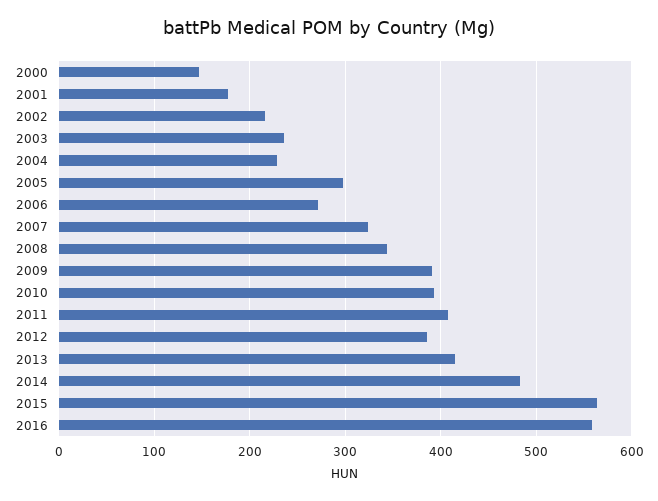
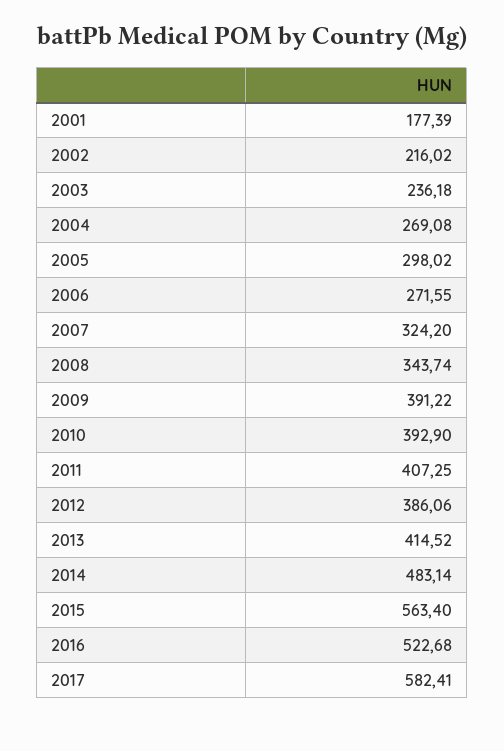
2000: 150 -> none
2004: 230 -> 269.08
2016: 560 -> 522.68
2017: none -> 582.41

